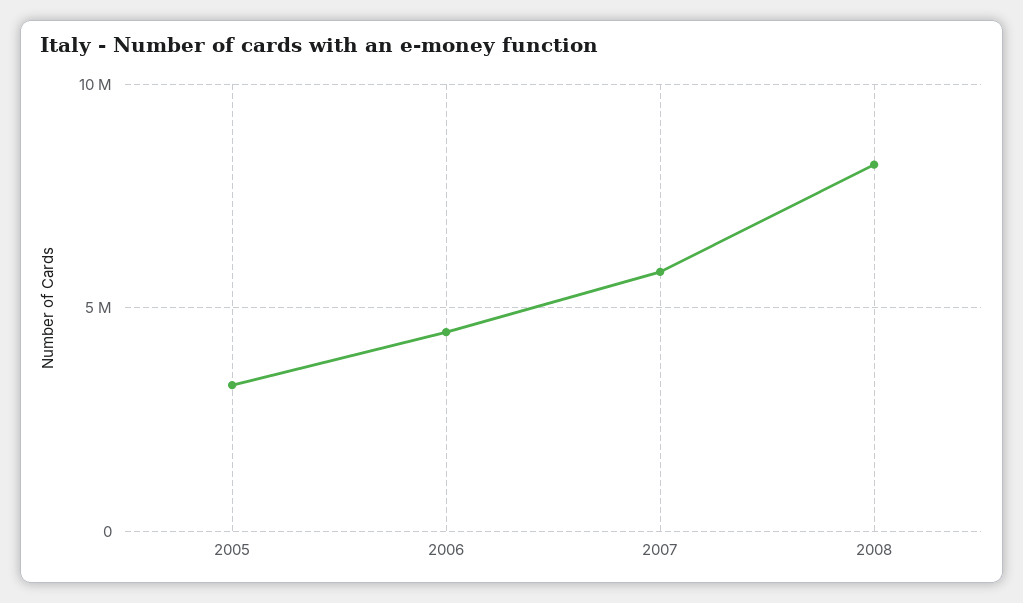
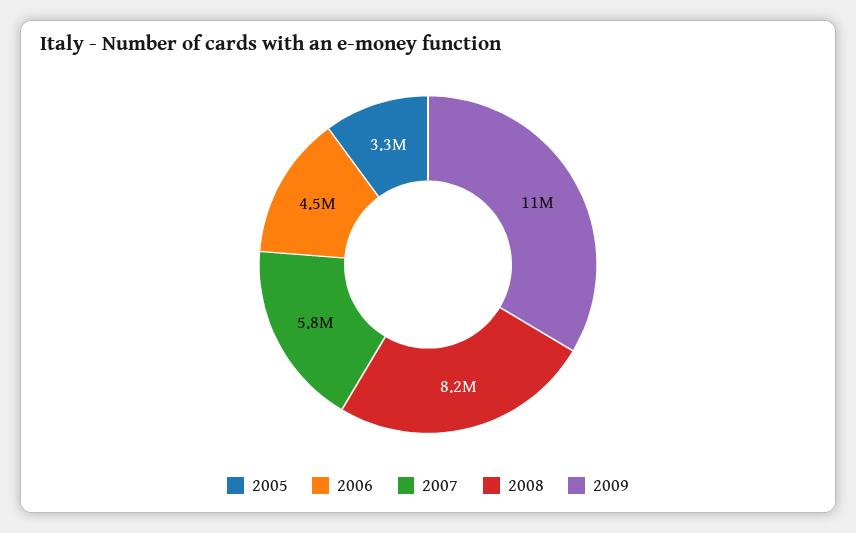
2009: none -> 11000000

